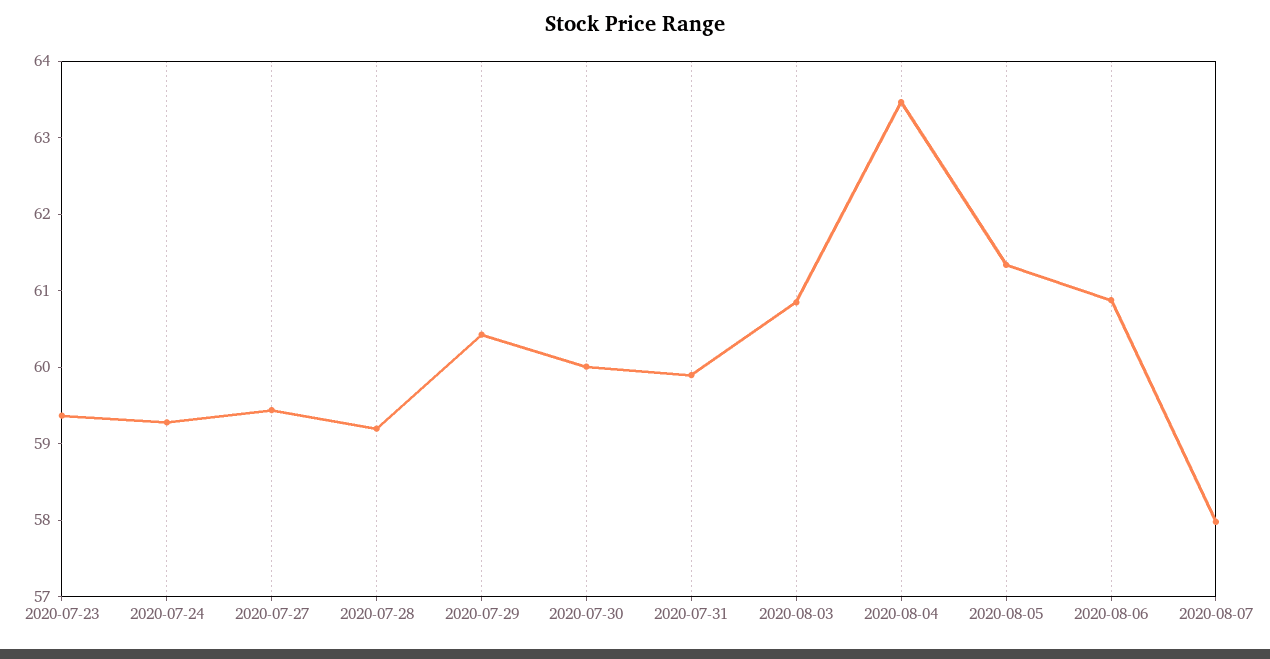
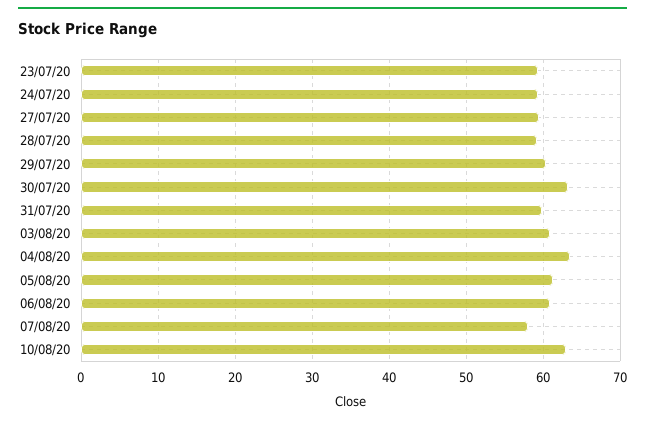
2020-07-30: 60 -> 63
10/08/20: none -> 63

